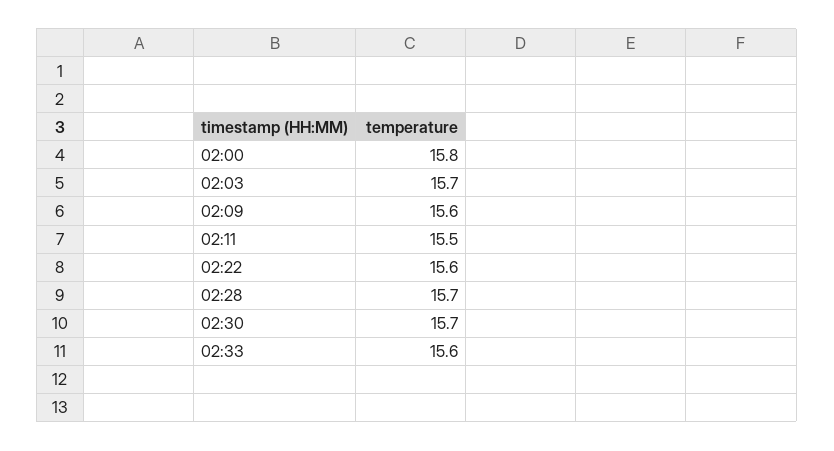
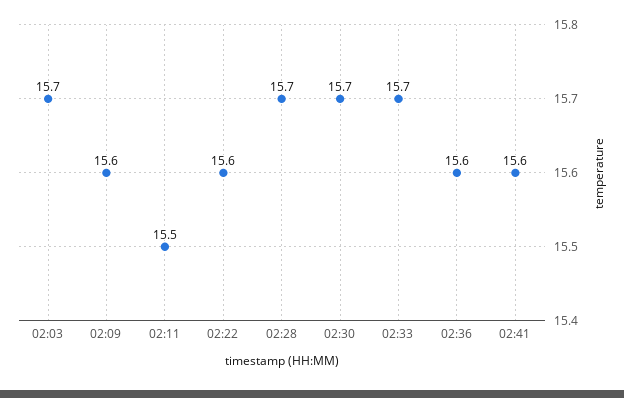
02:00: 15.8 -> none
02:33: 15.6 -> 15.7
02:36: none -> 15.6
02:41: none -> 15.6

